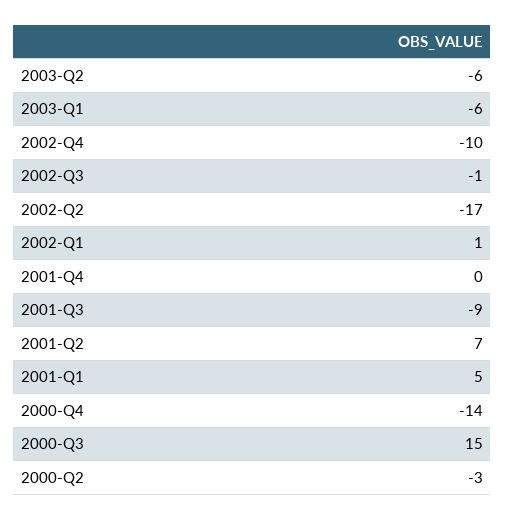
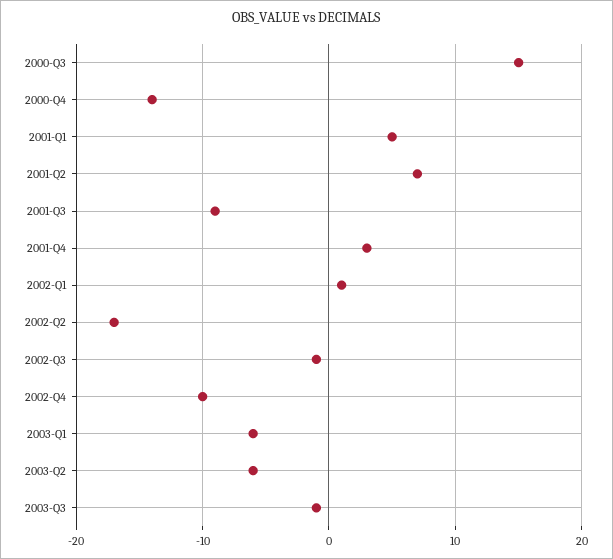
2001-Q4: 0 -> 3
2000-Q2: -3 -> none
2003-Q3: none -> -1

